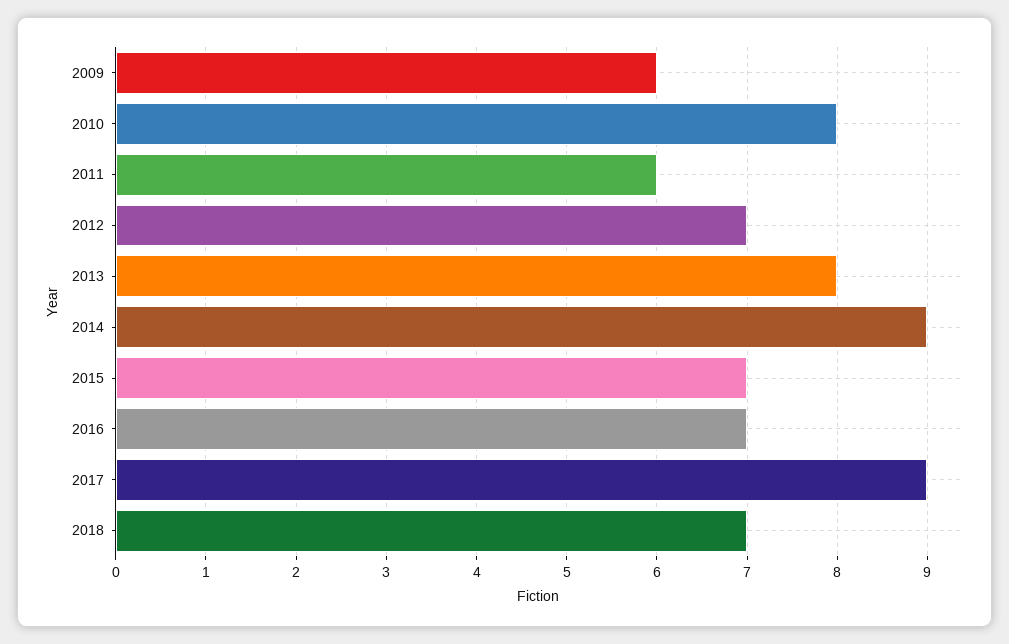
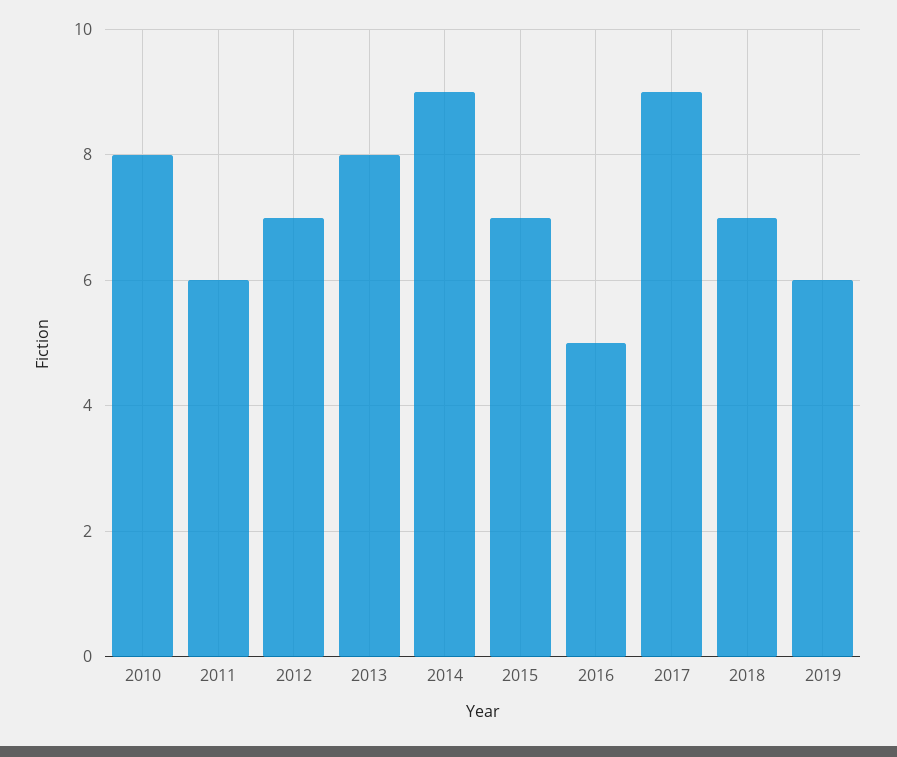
2009: 6 -> none
2016: 7 -> 5
2019: none -> 6

